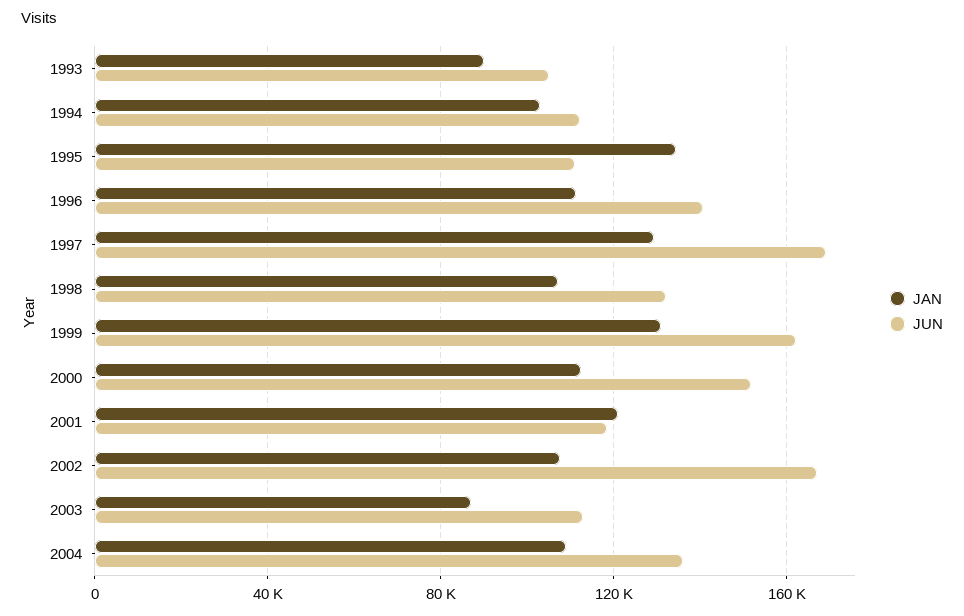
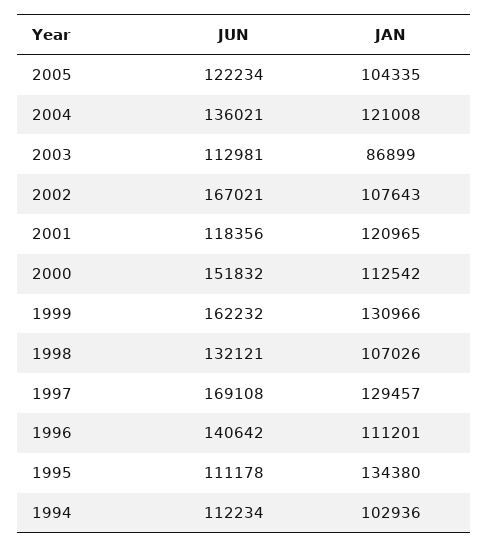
JAN, 1993: 90000 -> none
JUN, 1993: 105000 -> none
JAN, 2004: 110000 -> 121008
JUN, 2005: none -> 122234
JAN, 2005: none -> 104335

